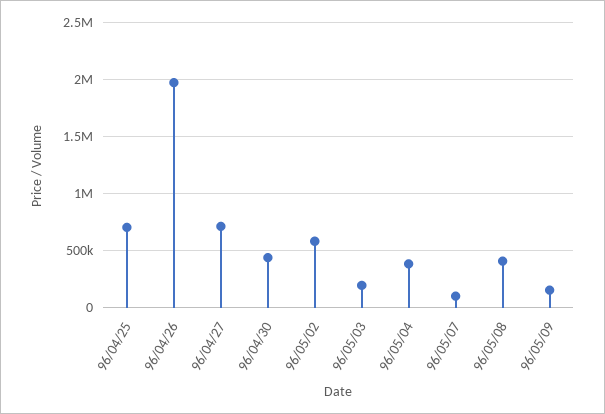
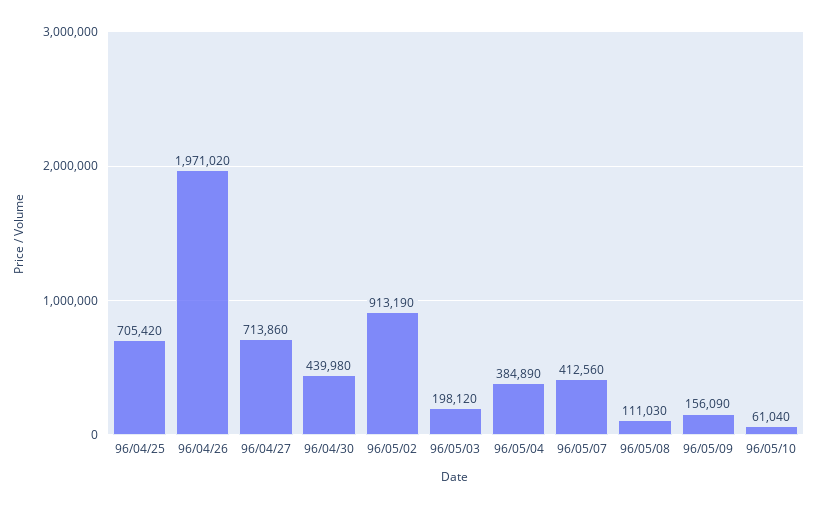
96/05/02: 600000 -> 913190
96/05/07: 100000 -> 412560
96/05/08: 400000 -> 111030
96/05/10: none -> 61040

